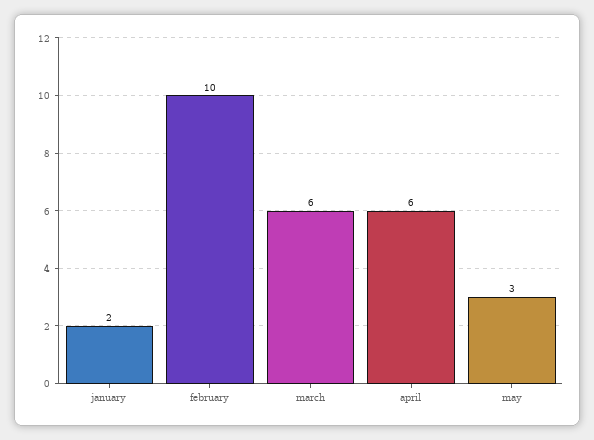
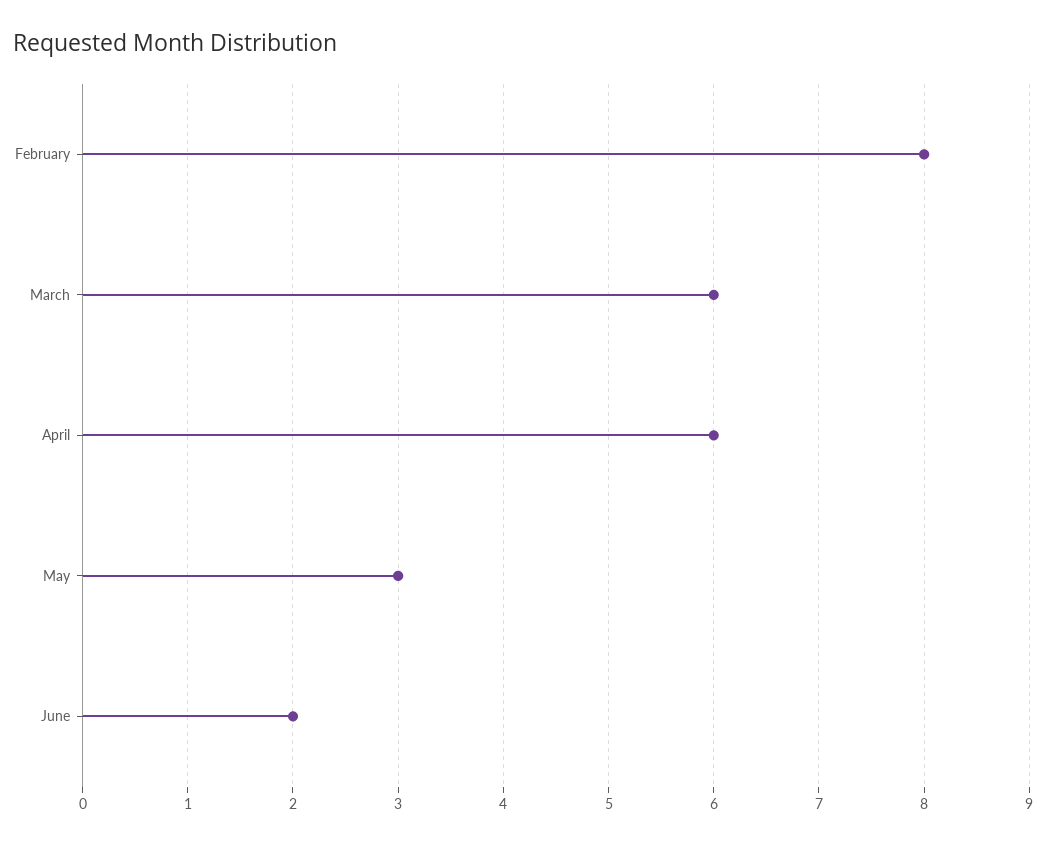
january: 2 -> none
february: 10 -> 8
June: none -> 2

